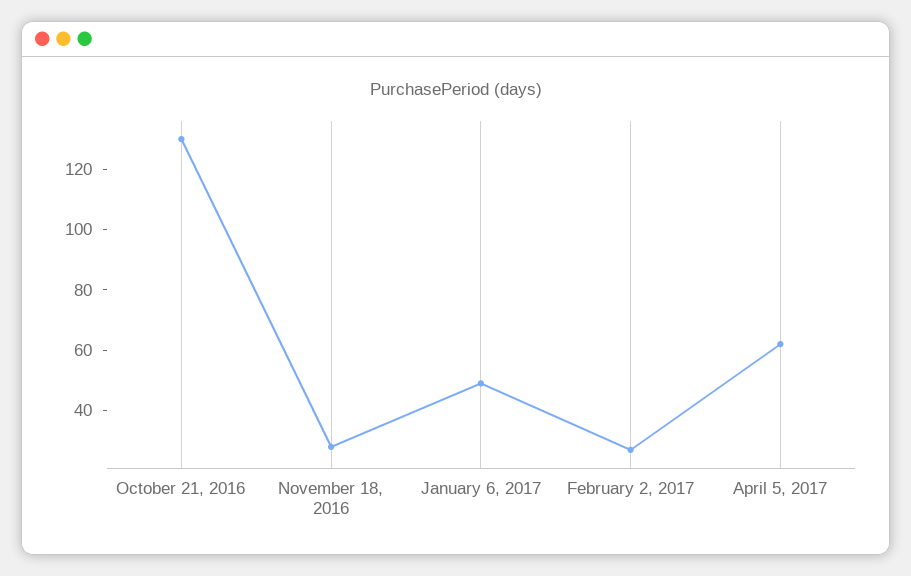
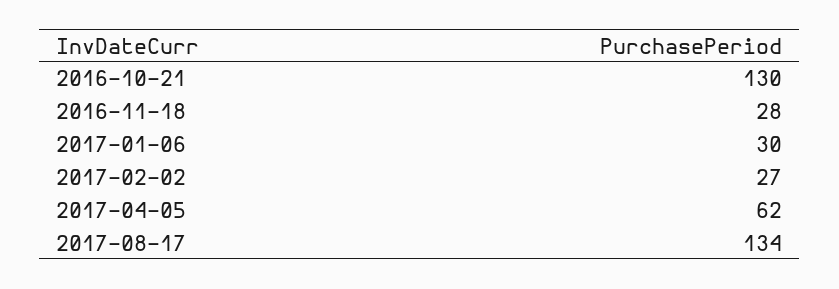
January 6, 2017: 50 -> 30
2017-08-17: none -> 134

